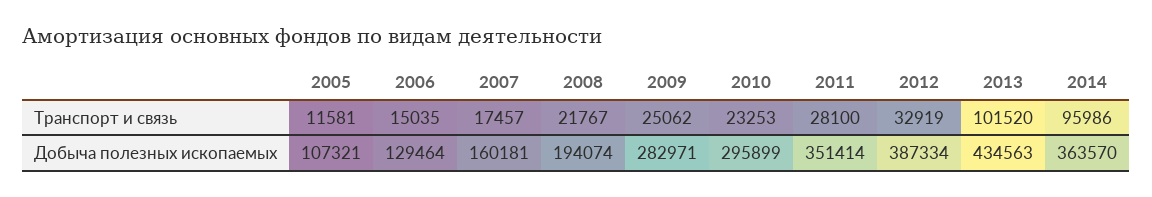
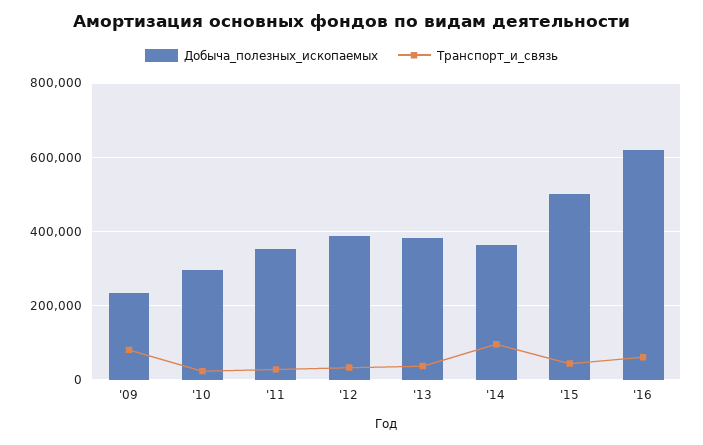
Транспорт и связь, 2005: 11581 -> none
Транспорт и связь, 2006: 15035 -> none
Транспорт и связь, 2007: 17457 -> none
Транспорт и связь, 2008: 21767 -> none
Транспорт и связь, 2009: 25062 -> 80000
Транспорт и связь, 2013: 101520 -> 40000
Добыча полезных ископаемых, 2005: 107321 -> none
Добыча полезных ископаемых, 2006: 129464 -> none
Добыча полезных ископаемых, 2007: 160181 -> none
Добыча полезных ископаемых, 2008: 194074 -> none
Добыча полезных ископаемых, 2009: 282971 -> 240000
Добыча полезных ископаемых, 2013: 434563 -> 380000
Добыча полезных ископаемых, '15: none -> 500000
Транспорт и связь, '15: none -> 40000
Добыча полезных ископаемых, '16: none -> 620000
Транспорт и связь, '16: none -> 60000

